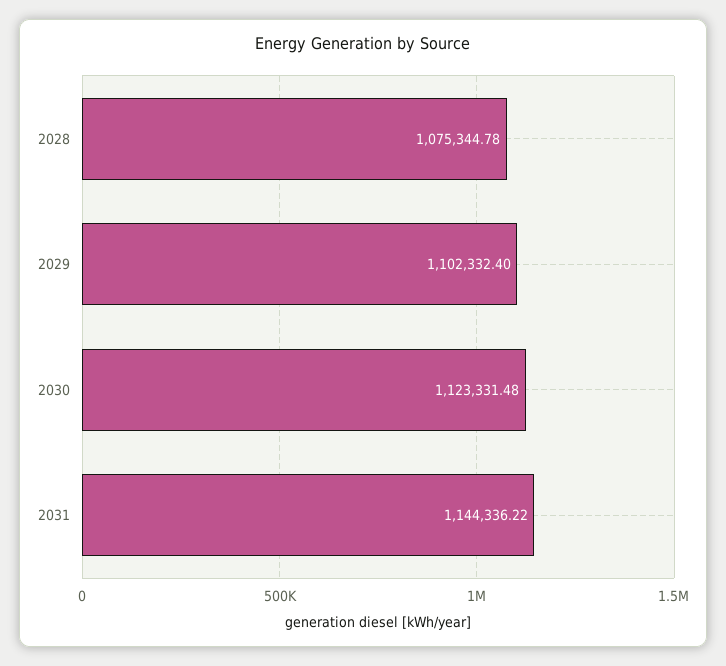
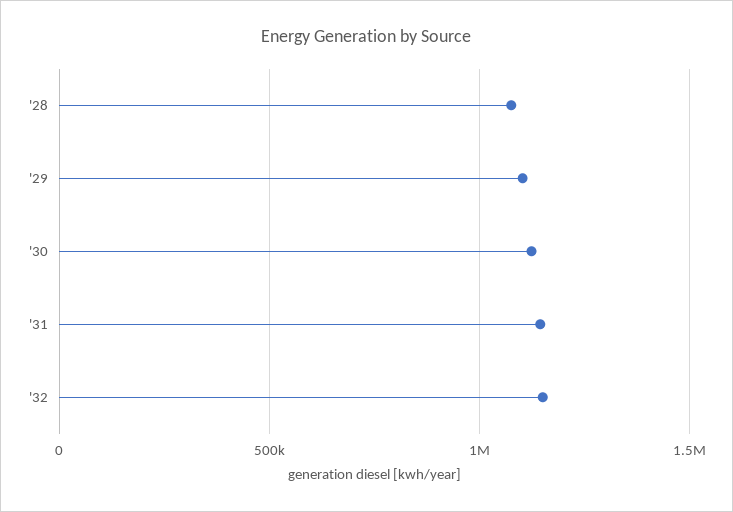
'32: none -> 1150000

